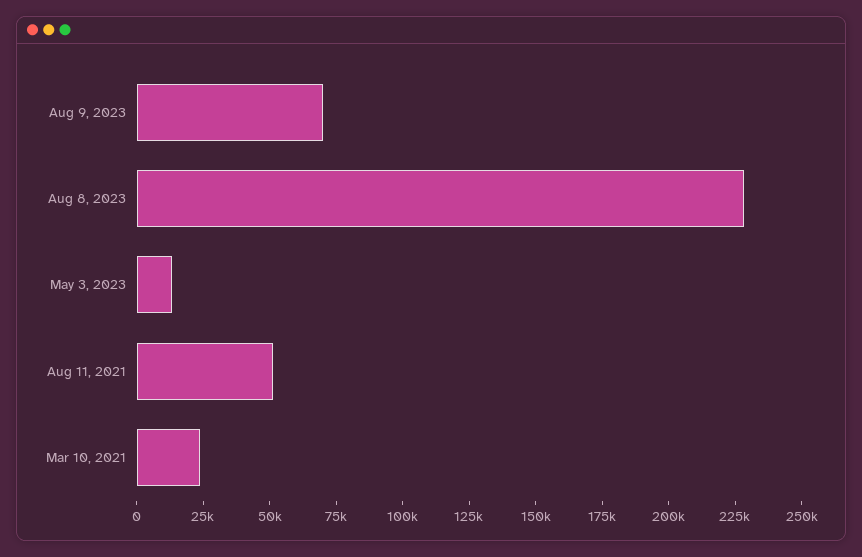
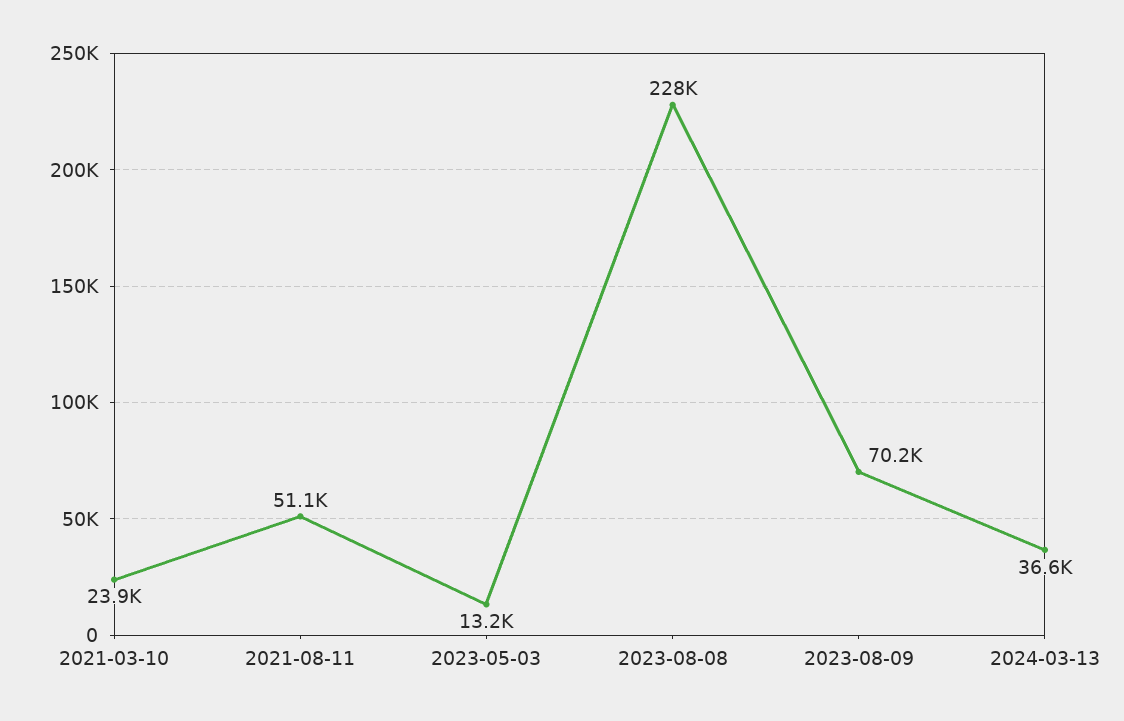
2024-03-13: none -> 36600

